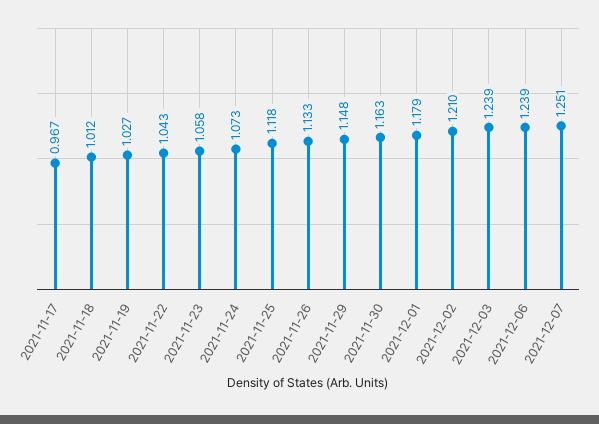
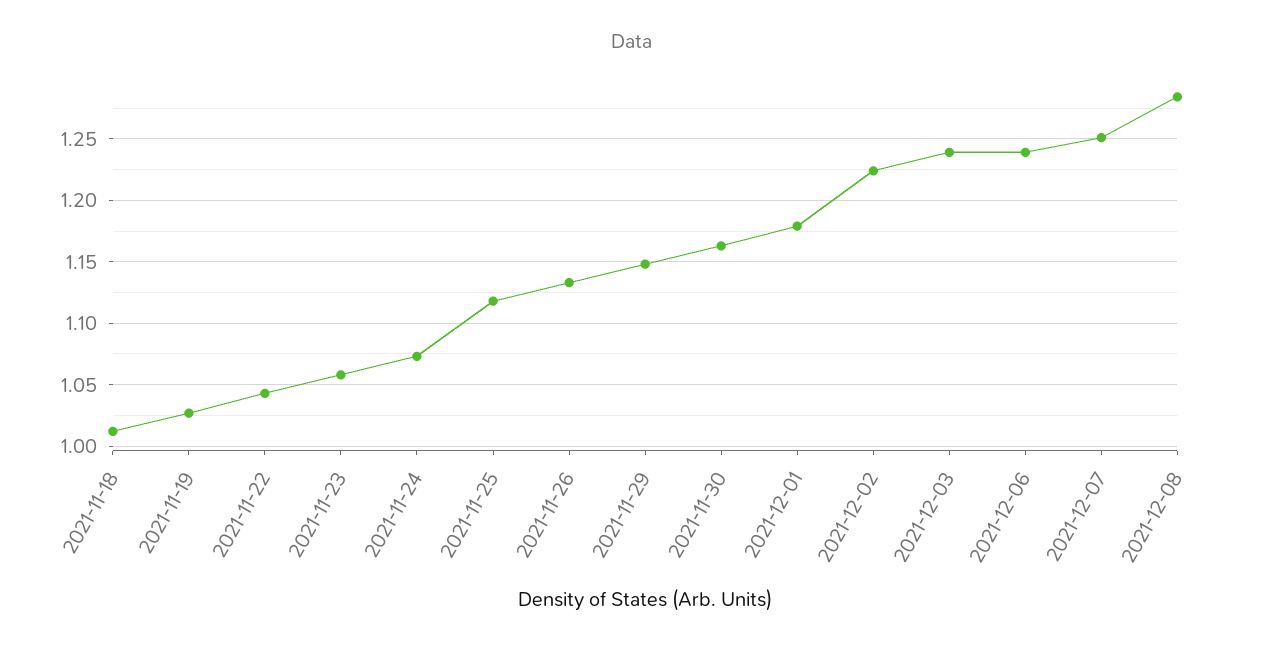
2021-11-17: 0.967 -> none
2021-12-02: 1.21 -> 1.225
2021-12-08: none -> 1.285

